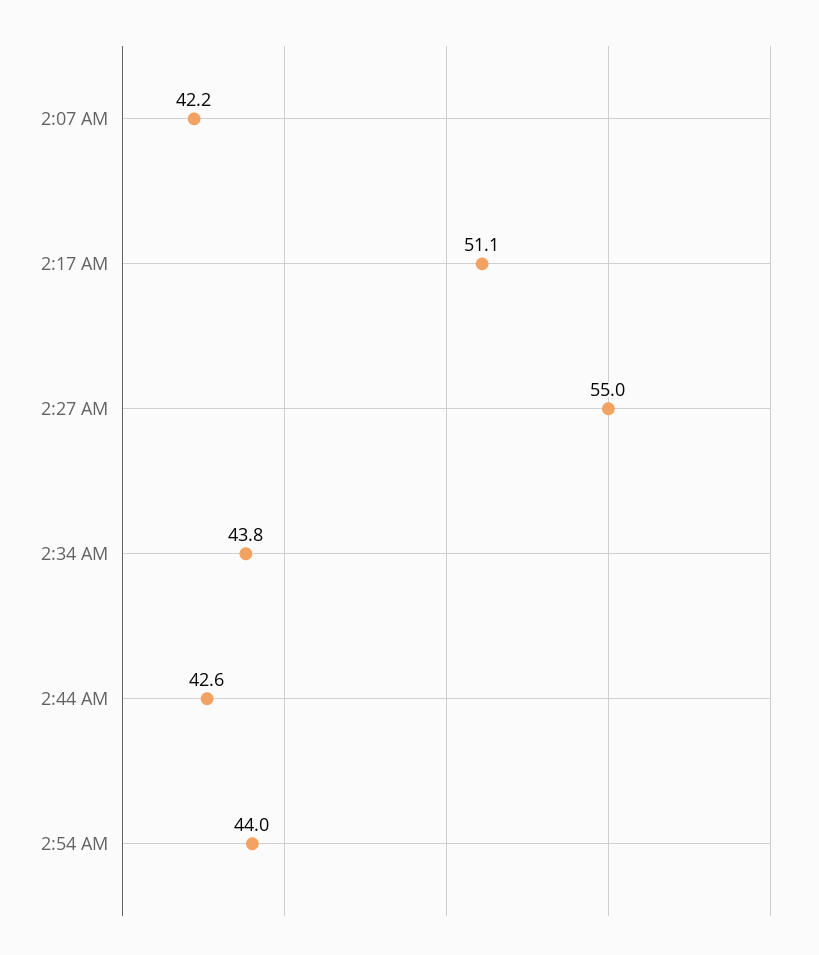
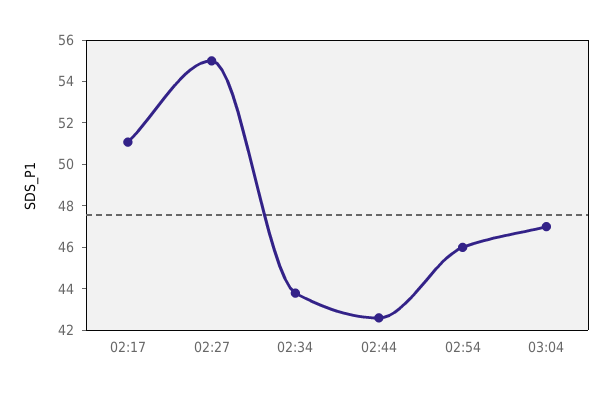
2:07 AM: 42.2 -> none
2:54 AM: 44 -> 46
03:04: none -> 47

